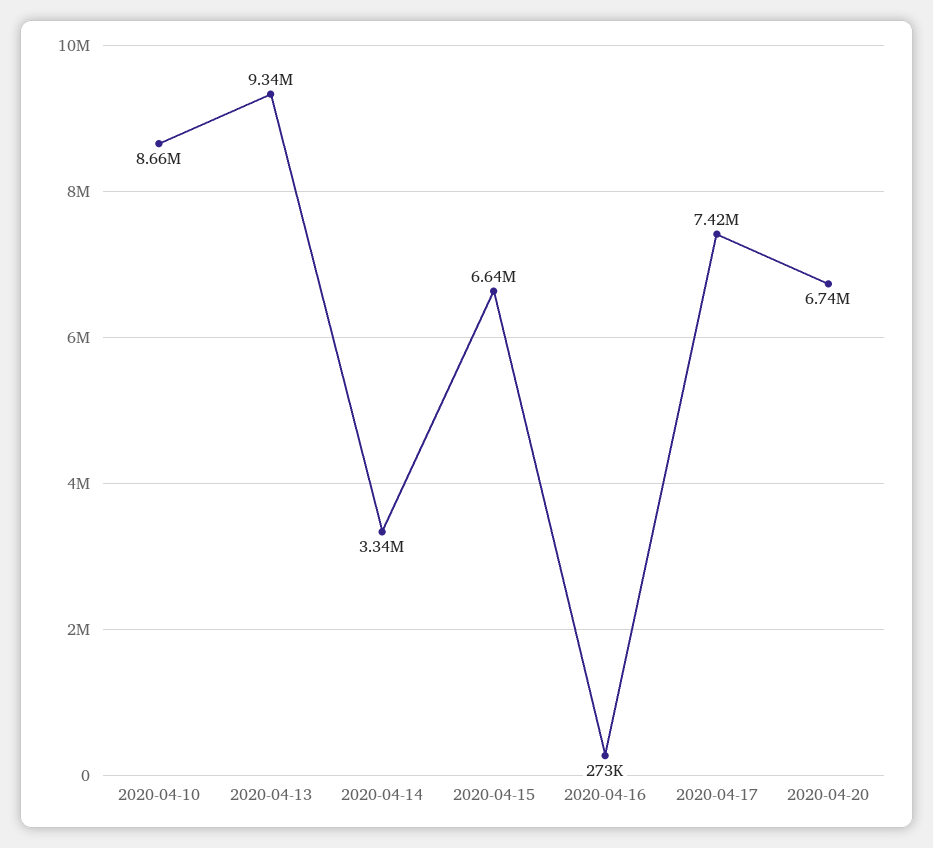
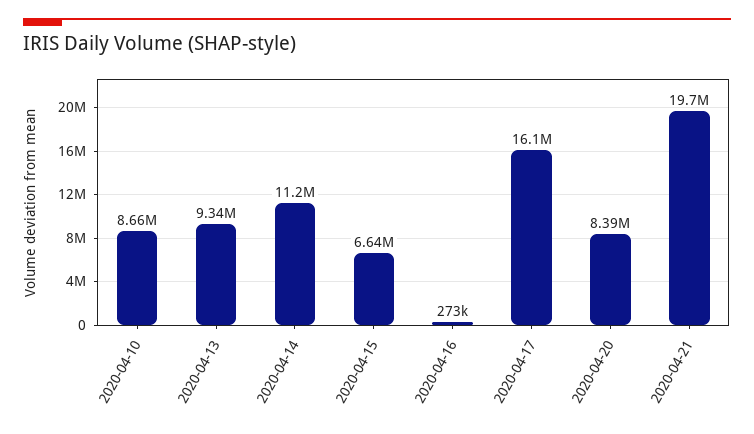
2020-04-14: 3340000 -> 11200000
2020-04-17: 7420000 -> 16100000
2020-04-20: 6740000 -> 8390000
2020-04-21: none -> 19700000

